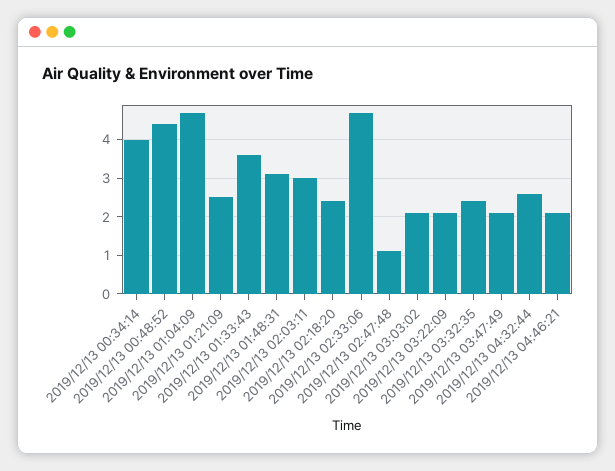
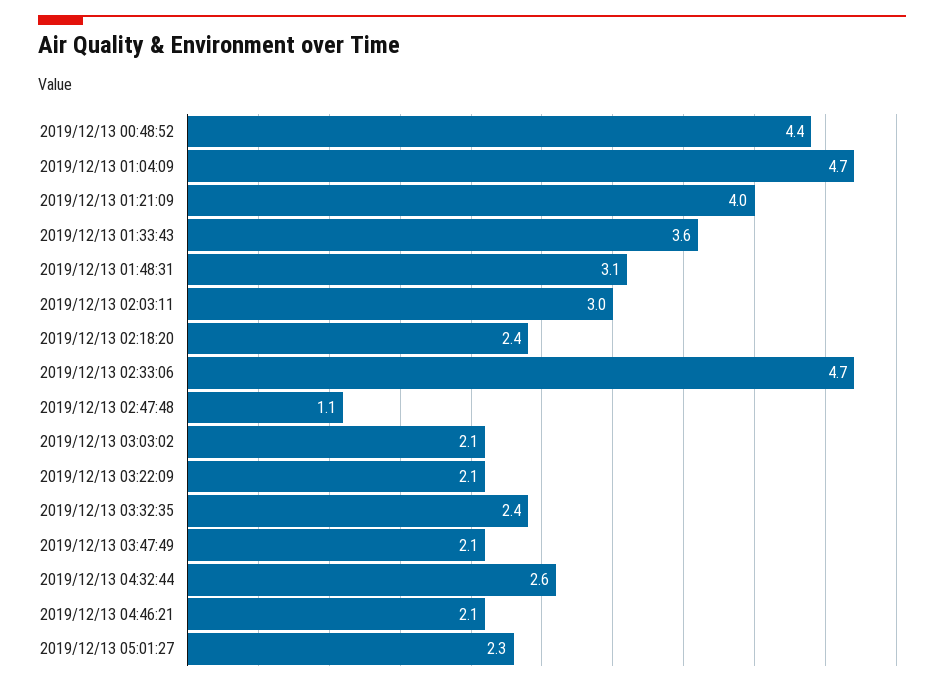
2019/12/13 00:34:14: 4 -> none
2019/12/13 01:21:09: 2.5 -> 4
2019/12/13 05:01:27: none -> 2.3

